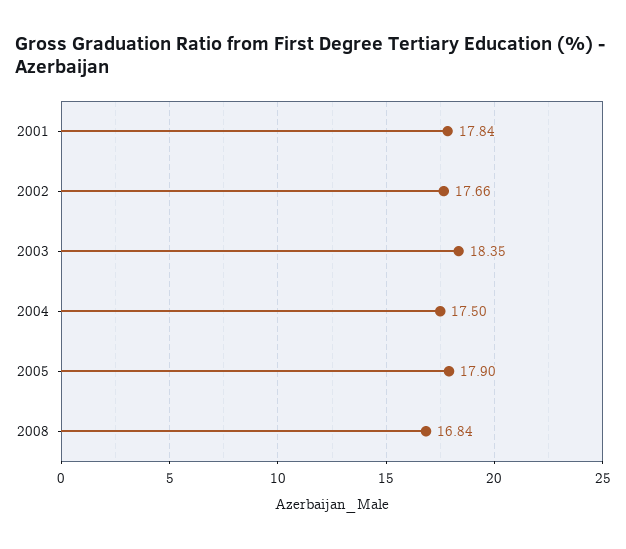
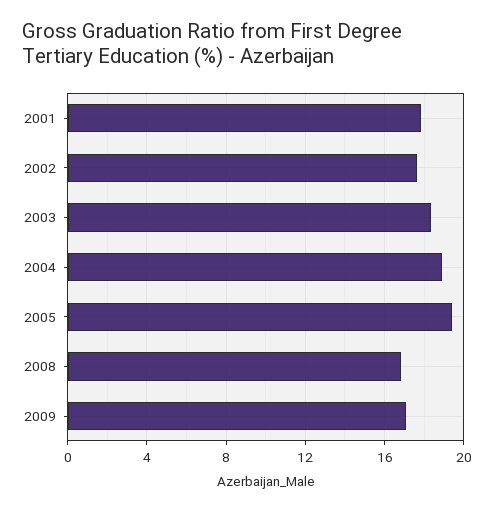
2004: 17.5 -> 19
2005: 17.9 -> 19.5
2009: none -> 17

